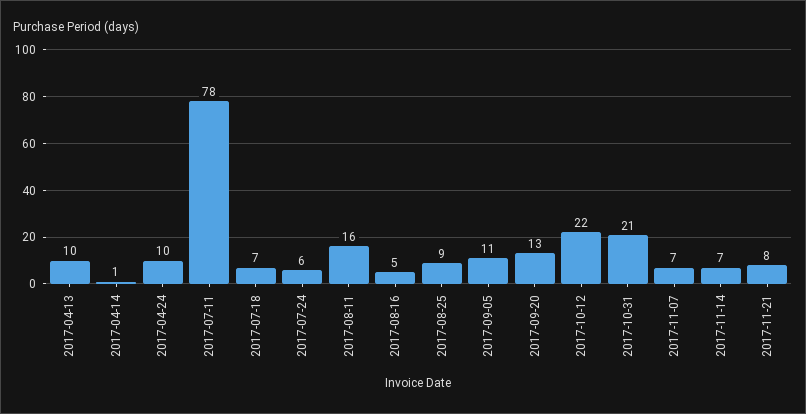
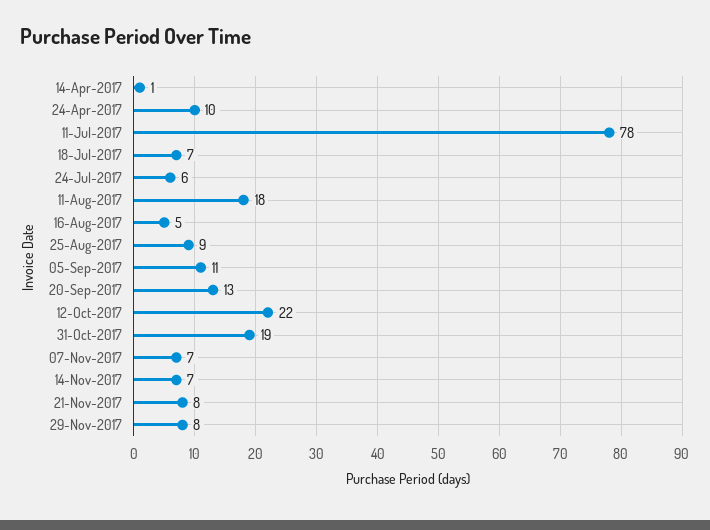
2017-04-13: 10 -> none
2017-08-11: 16 -> 18
2017-10-31: 21 -> 19
29-Nov-2017: none -> 8

